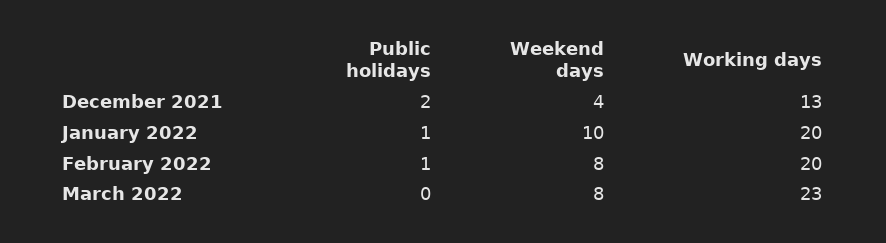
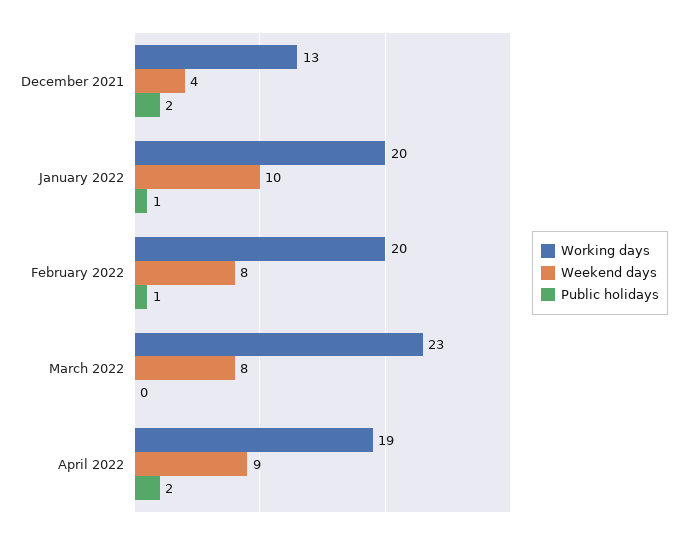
Working days, April 2022: none -> 19
Weekend days, April 2022: none -> 9
Public holidays, April 2022: none -> 2

